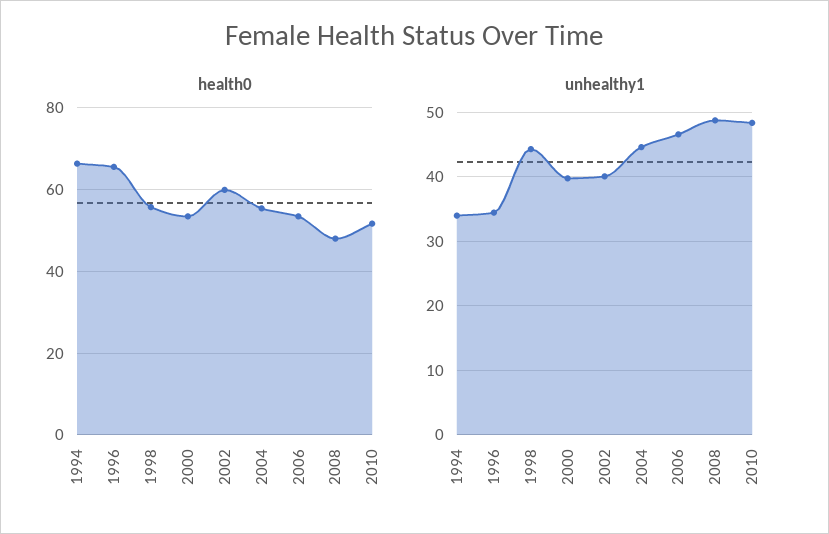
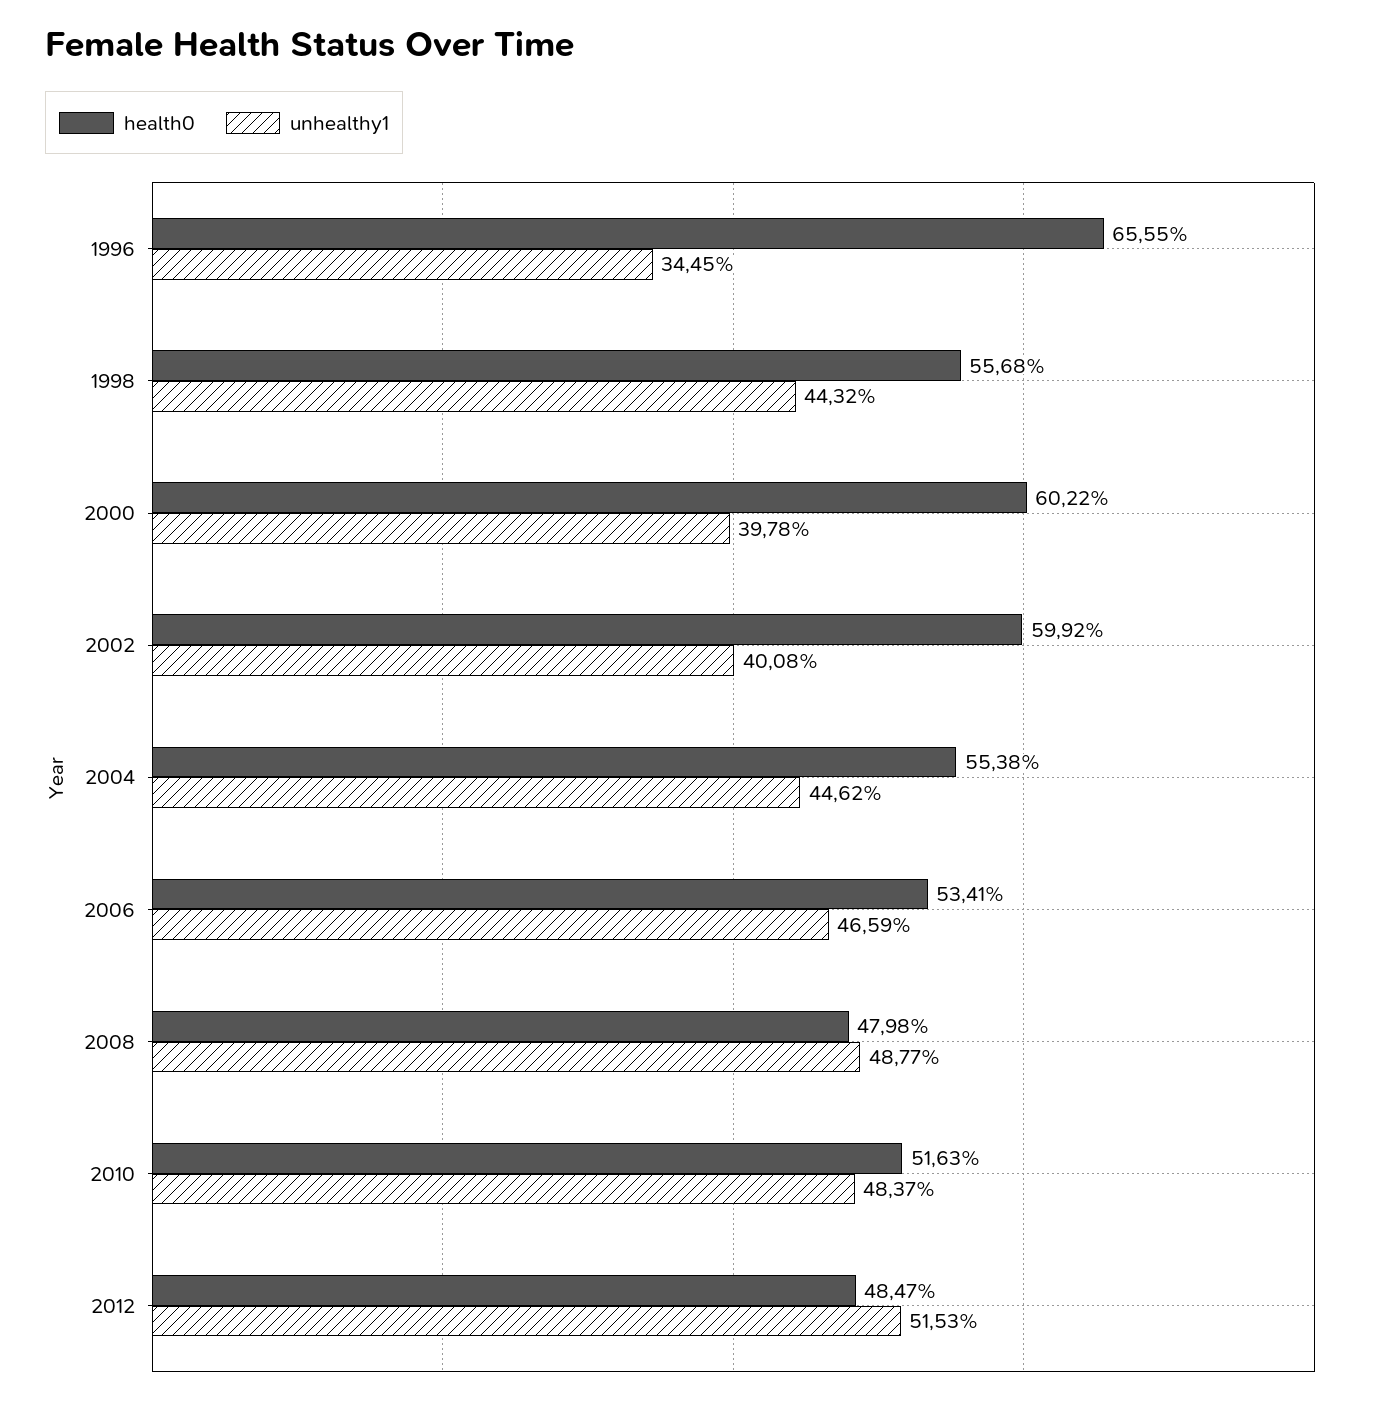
health0, 1994: 66 -> none
health0, 2000: 54 -> 60.22
unhealthy1, 1994: 34 -> none
health0, 2012: none -> 48.47
unhealthy1, 2012: none -> 51.53

